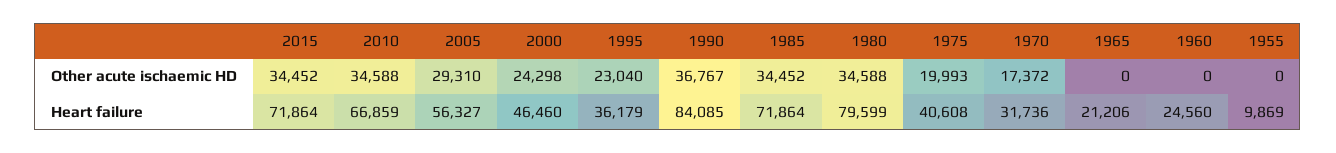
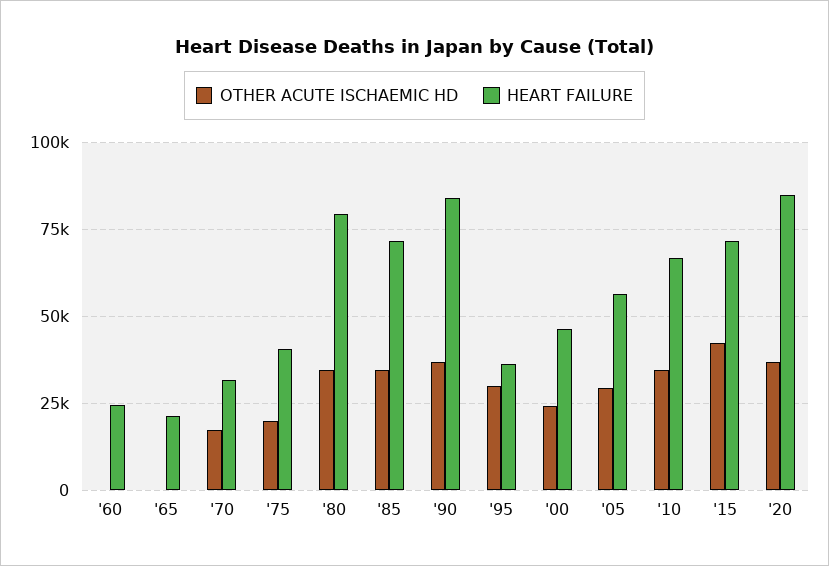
Other acute ischaemic HD, 2015: 34452 -> 42500
Other acute ischaemic HD, 1995: 23040 -> 30000
Other acute ischaemic HD, 1955: 0 -> none
Heart failure, 1955: 9869 -> none
Other acute ischaemic HD, '20: none -> 37500
Heart failure, '20: none -> 85000

